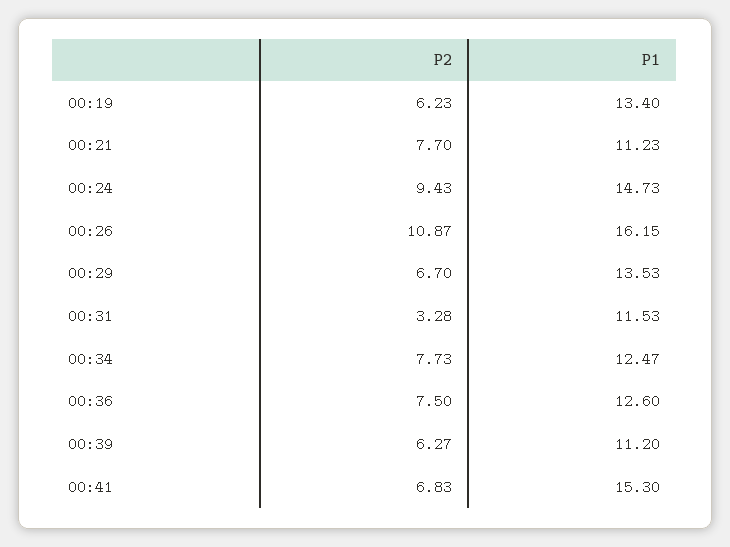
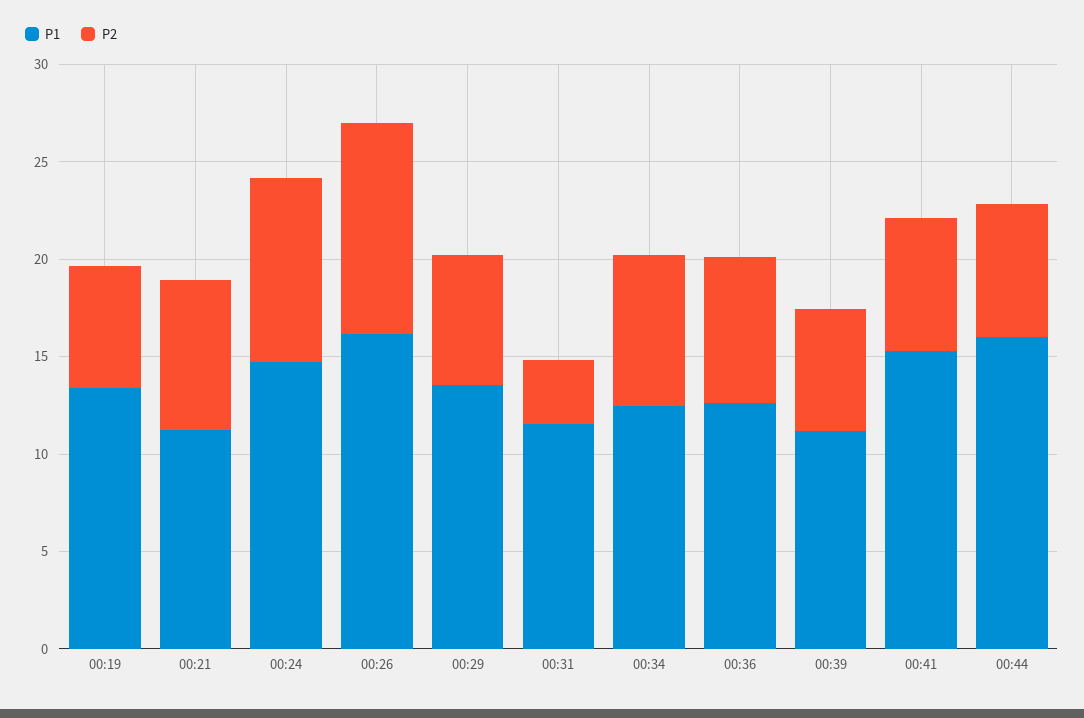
P1, 00:44: none -> 16
P2, 00:44: none -> 7

